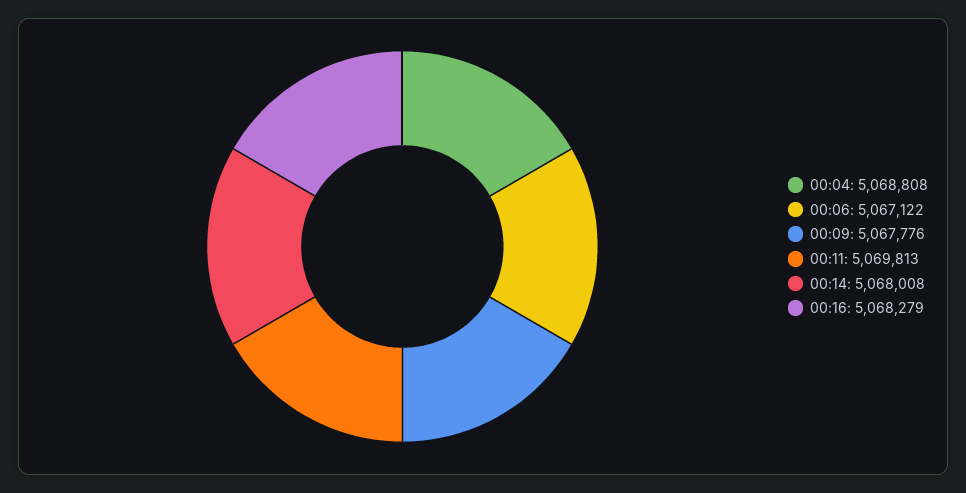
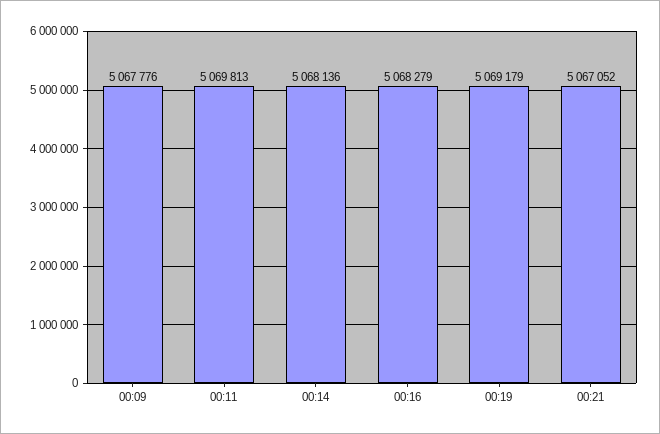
00:04: 5068808 -> none
00:06: 5067122 -> none
00:14: 5068008 -> 5068136
00:19: none -> 5069179
00:21: none -> 5067052

